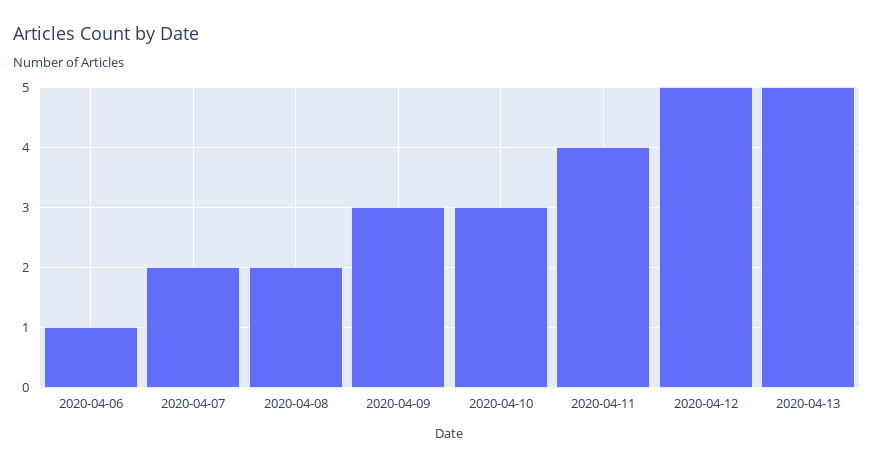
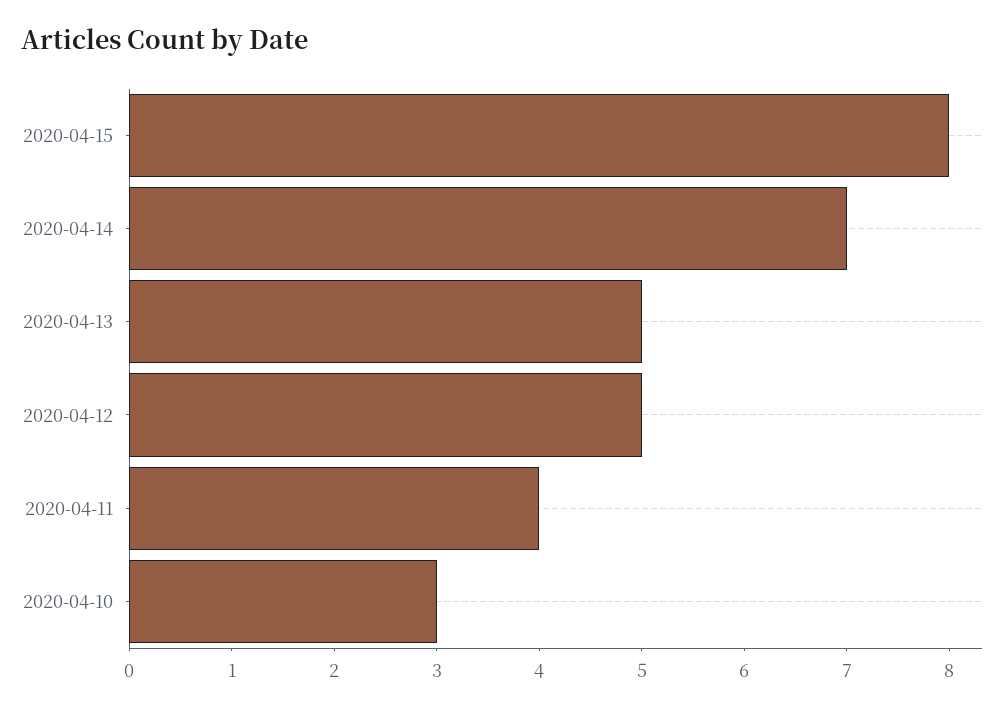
2020-04-06: 1 -> none
2020-04-07: 2 -> none
2020-04-08: 2 -> none
2020-04-09: 3 -> none
2020-04-15: none -> 8
2020-04-14: none -> 7

